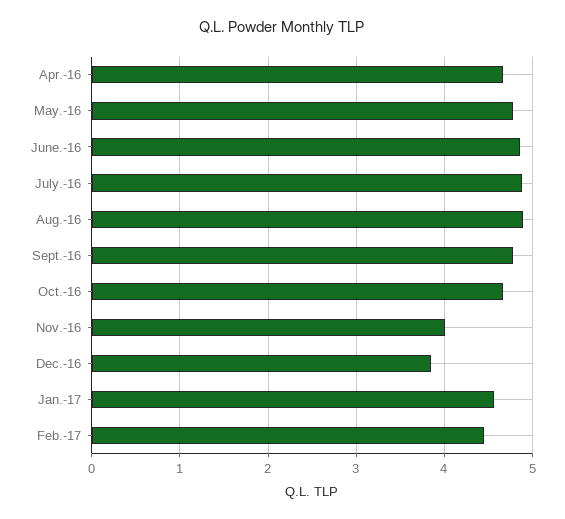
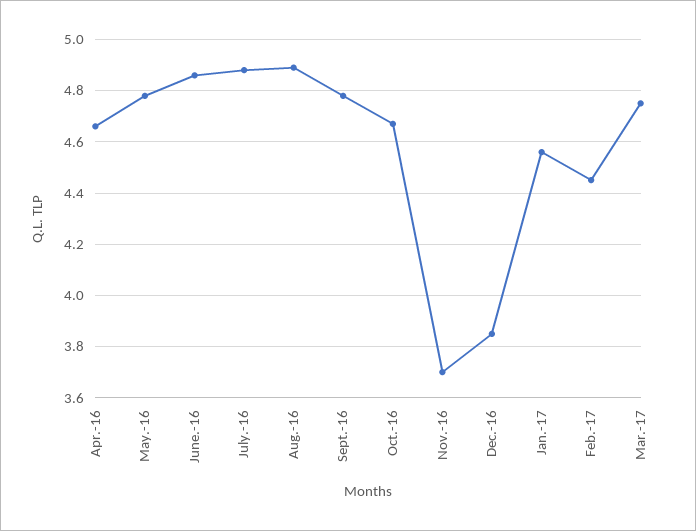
Nov.-16: 4 -> 3.7
Mar.-17: none -> 4.75

